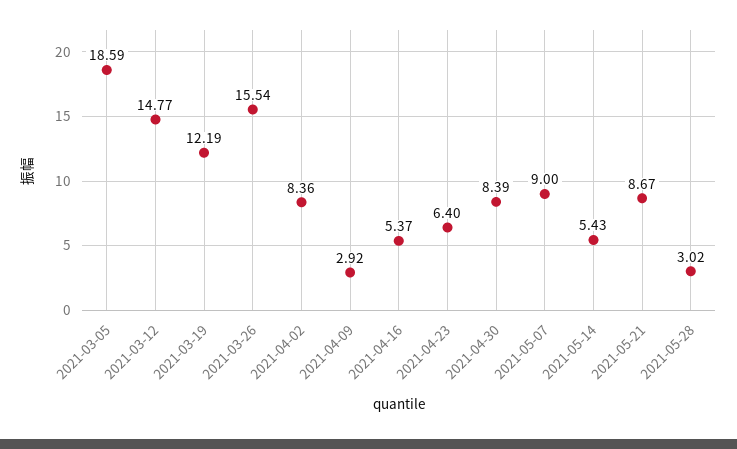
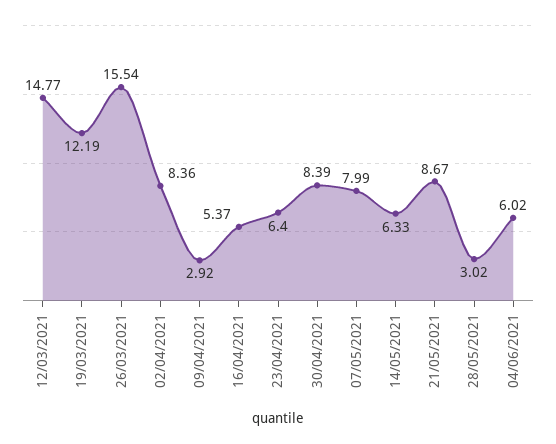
2021-03-05: 18.59 -> none
2021-05-07: 9 -> 7.99
2021-05-14: 5.43 -> 6.33
04/06/2021: none -> 6.02

